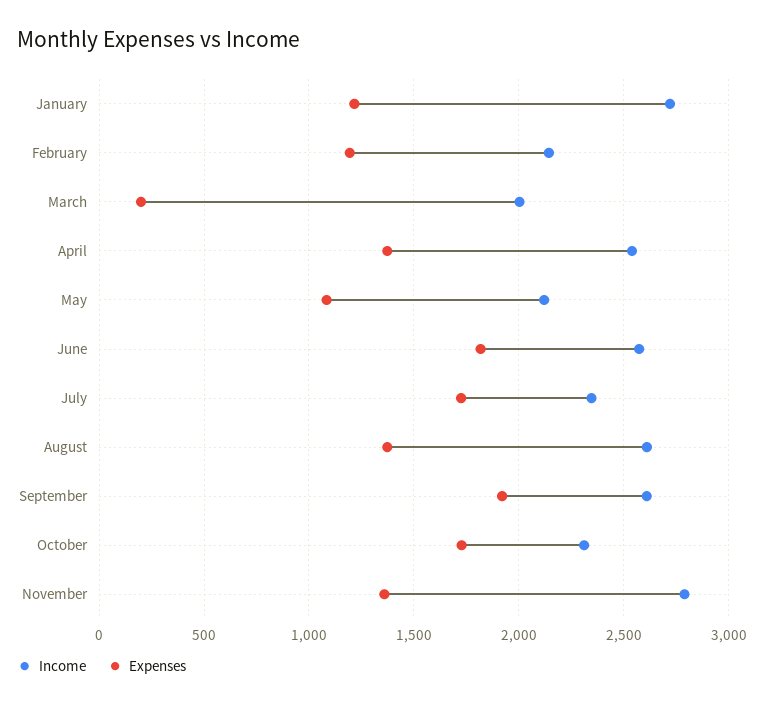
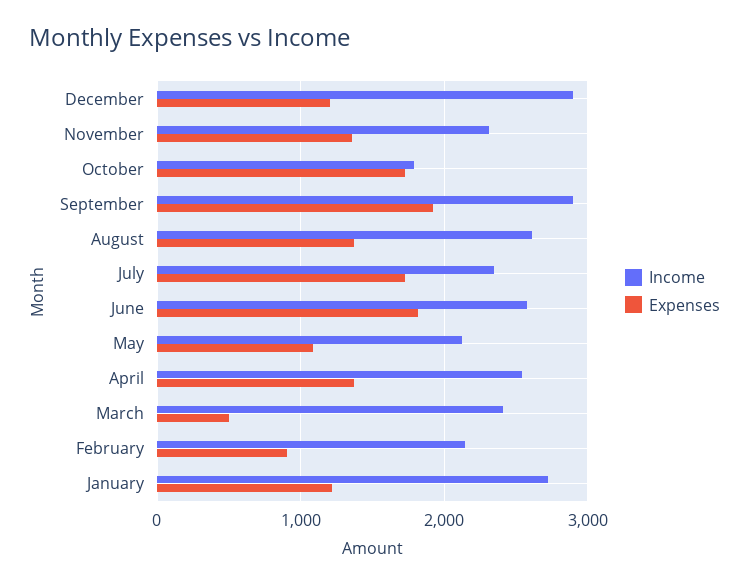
Expenses, February: 1200 -> 900
Income, March: 2000 -> 2400
Expenses, March: 200 -> 500
Income, September: 2600 -> 2900
Income, October: 2300 -> 1800
Income, November: 2800 -> 2300
Income, December: none -> 2900
Expenses, December: none -> 1200

